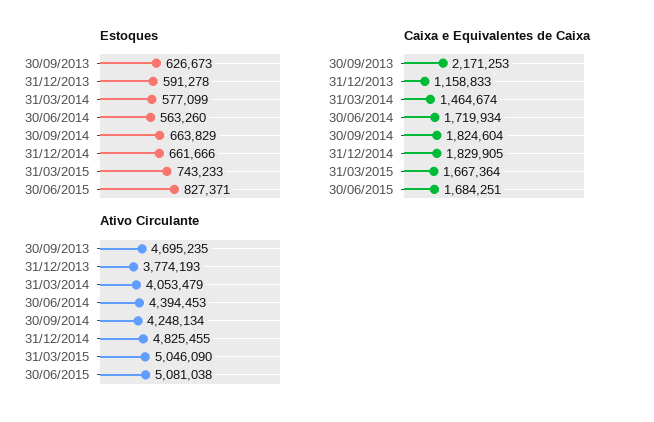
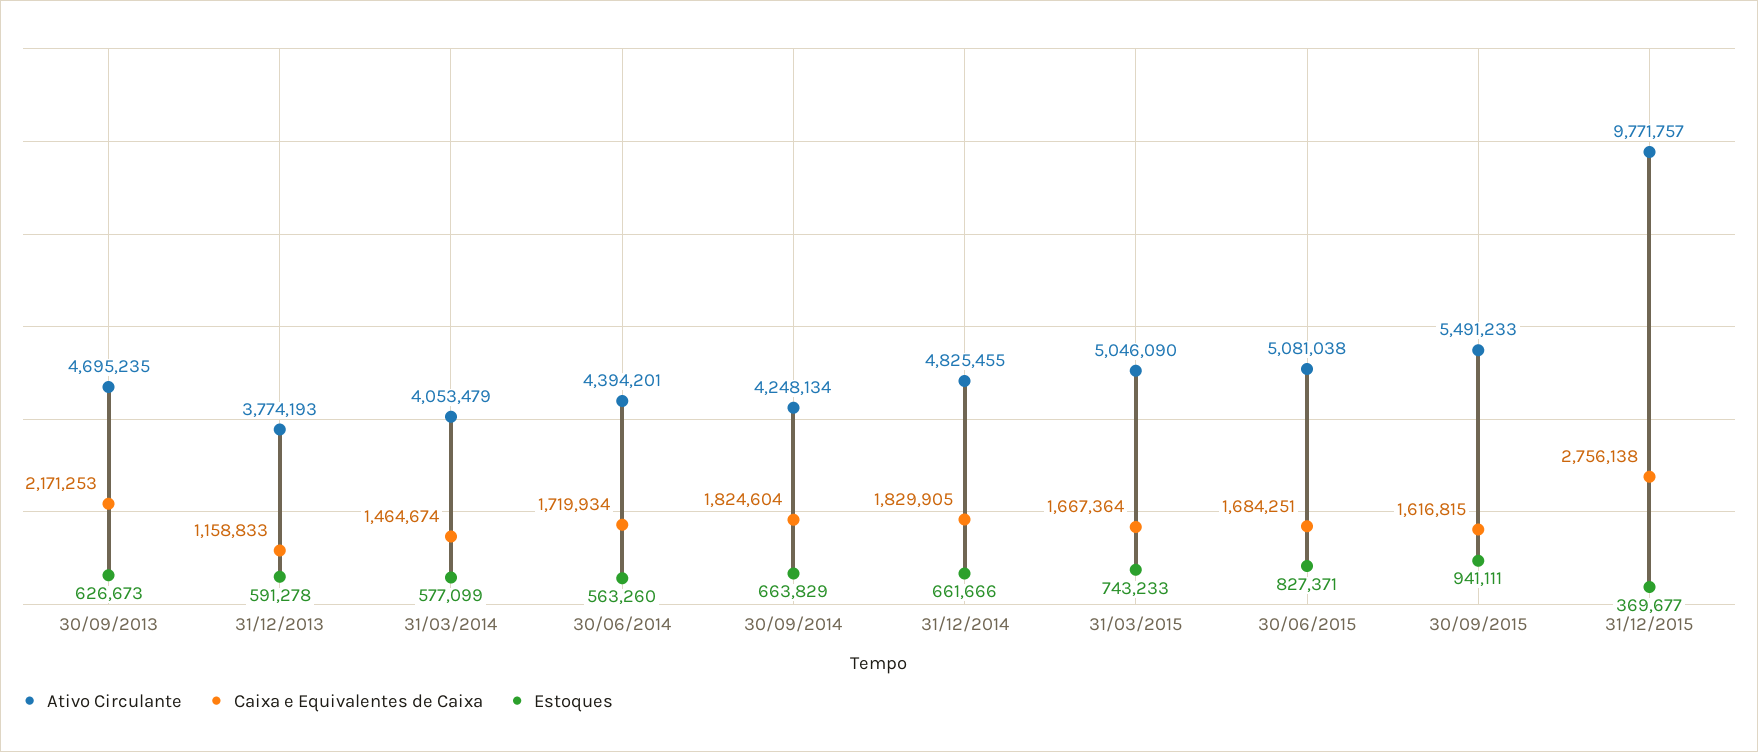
Ativo Circulante, 30/06/2014: 4394453 -> 4394201
Ativo Circulante, 30/09/2015: none -> 5491233
Caixa e Equivalentes de Caixa, 30/09/2015: none -> 1616815
Estoques, 30/09/2015: none -> 941111
Ativo Circulante, 31/12/2015: none -> 9771757
Caixa e Equivalentes de Caixa, 31/12/2015: none -> 2756138
Estoques, 31/12/2015: none -> 369677

